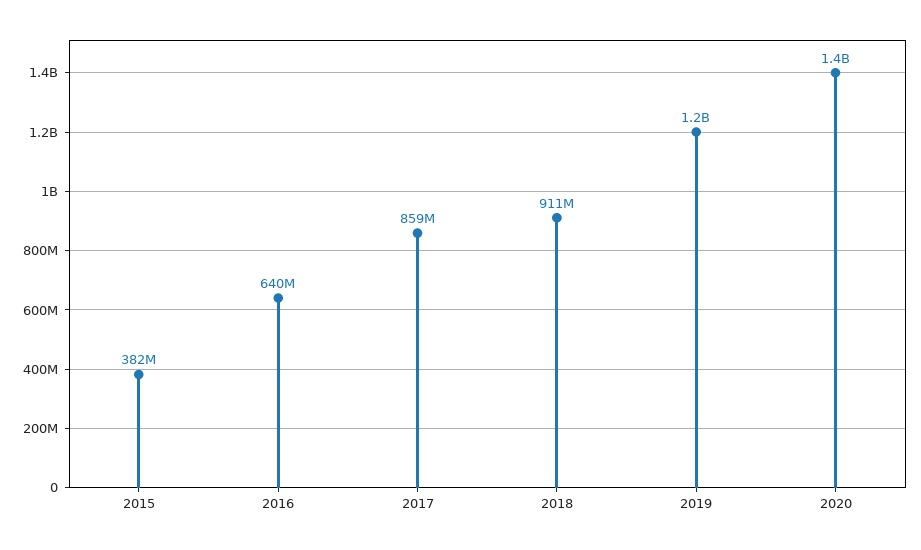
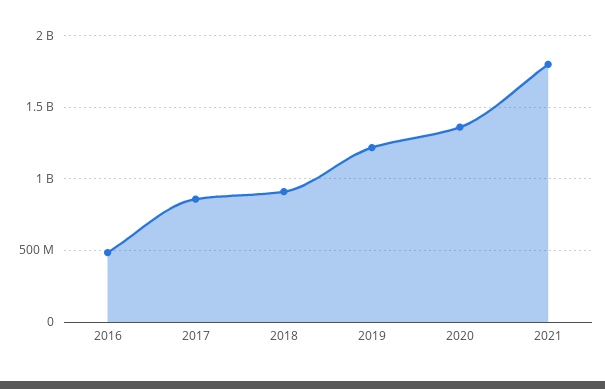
2015: 382000000 -> none
2016: 640000000 -> 500000000
2021: none -> 1800000000

